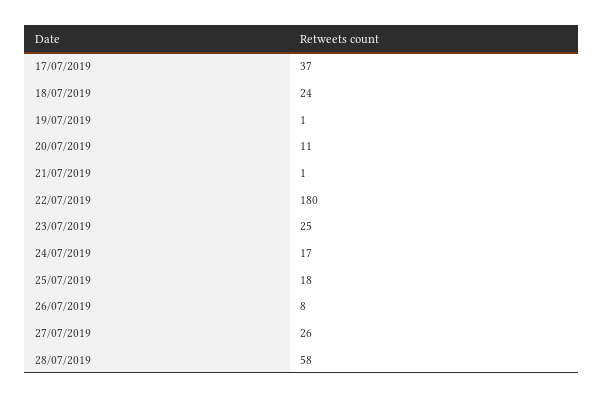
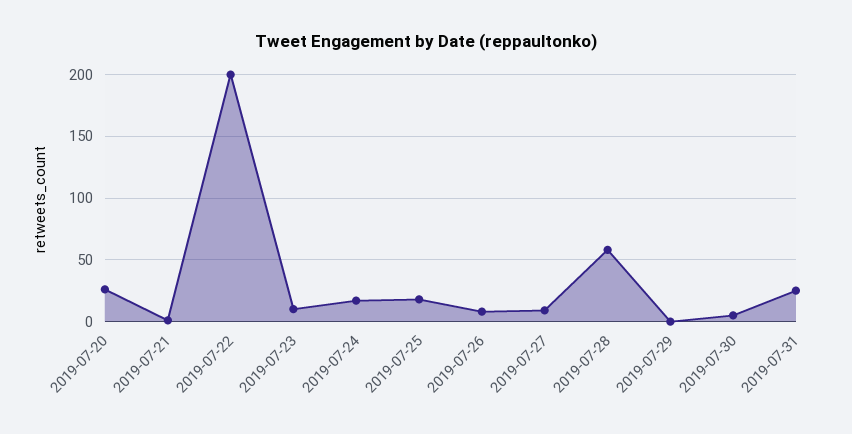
17/07/2019: 37 -> none
18/07/2019: 24 -> none
19/07/2019: 1 -> none
20/07/2019: 11 -> 25
22/07/2019: 180 -> 200
23/07/2019: 25 -> 10
27/07/2019: 26 -> 10
2019-07-29: none -> 0
2019-07-30: none -> 5
2019-07-31: none -> 25

